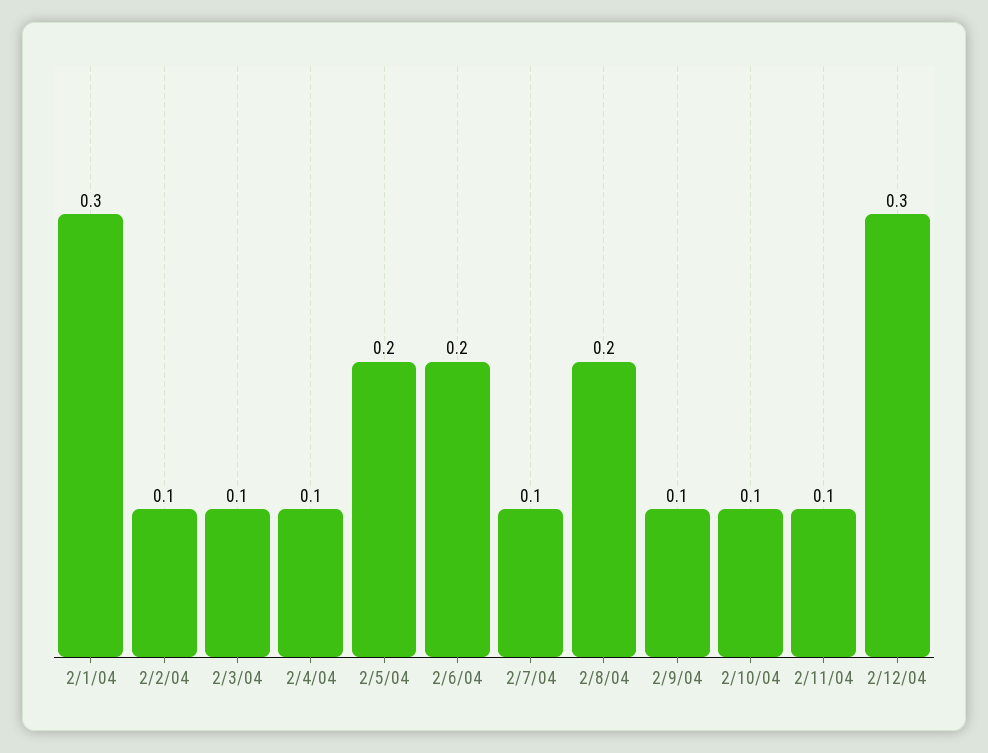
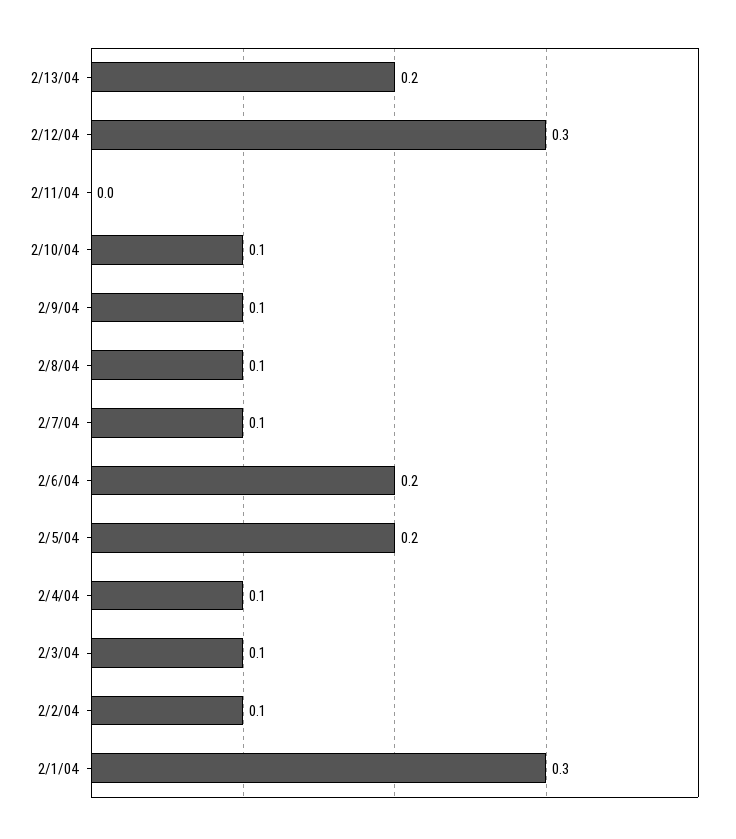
2/8/04: 0.2 -> 0.1
2/11/04: 0.1 -> 0
2/13/04: none -> 0.2

